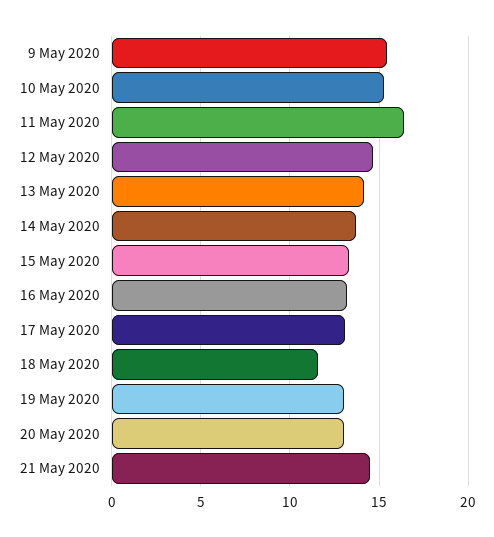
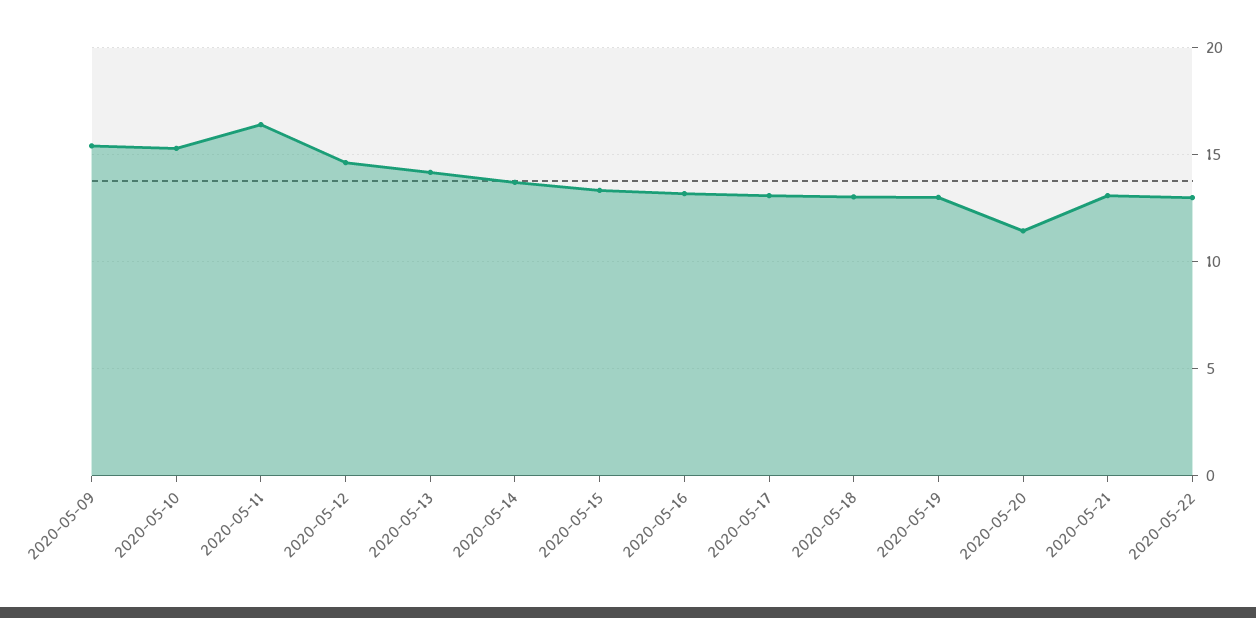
18 May 2020: 11.5 -> 13
20 May 2020: 13 -> 11.5
21 May 2020: 14.5 -> 13
2020-05-22: none -> 13

